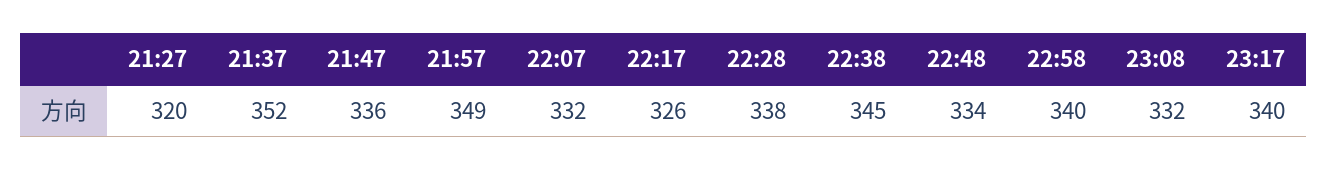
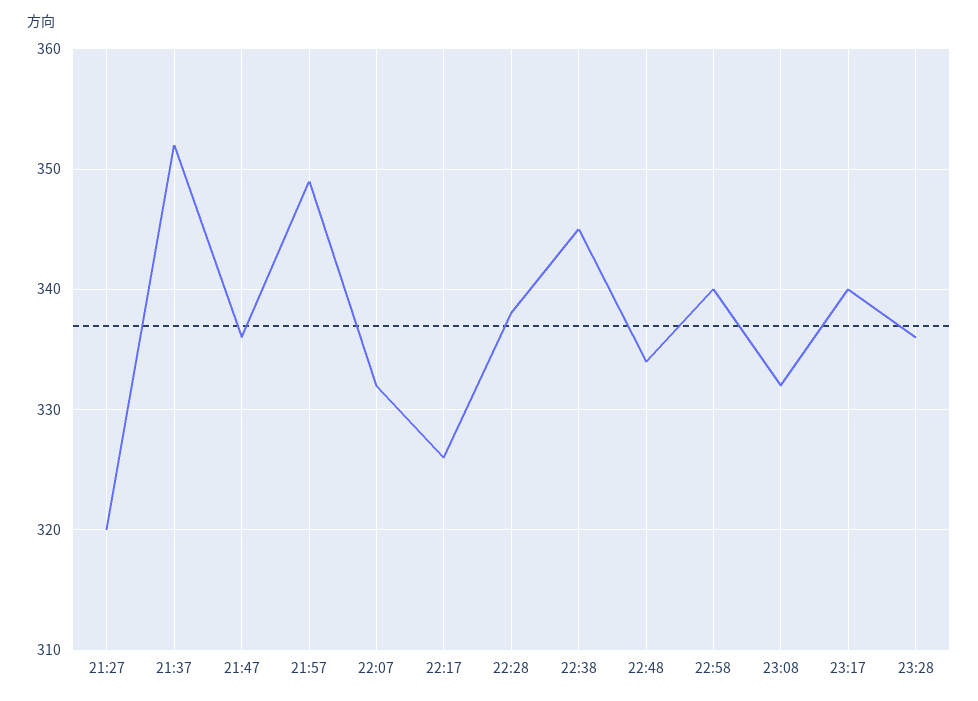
23:28: none -> 336

